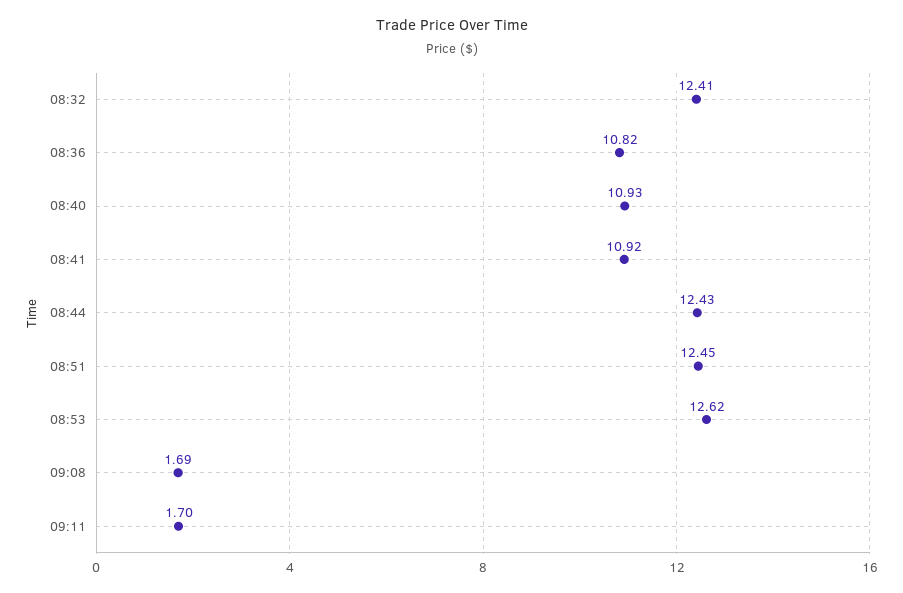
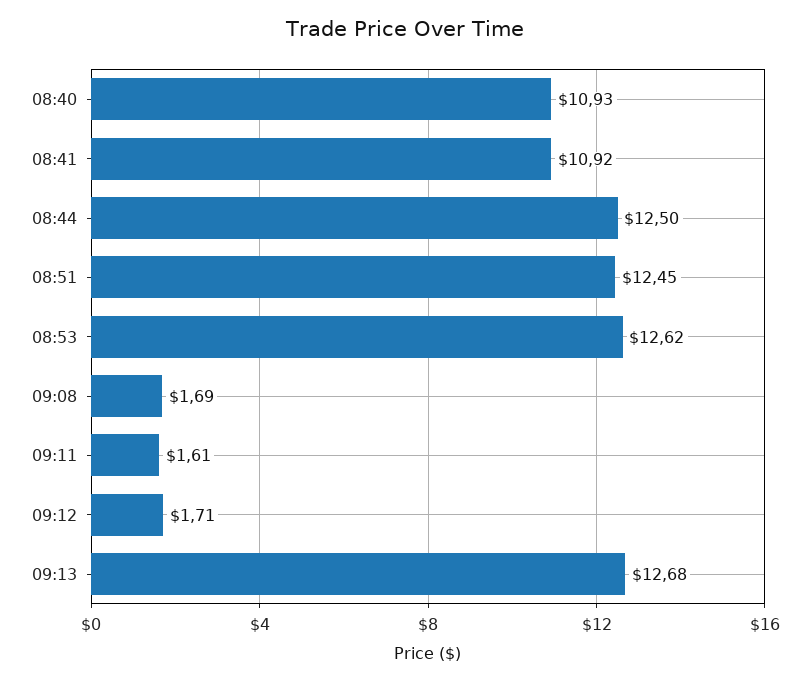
08:32: 12.41 -> none
08:36: 10.82 -> none
08:44: 12.43 -> 12.5
09:11: 1.7 -> 1.61
09:12: none -> 1.71
09:13: none -> 12.68

